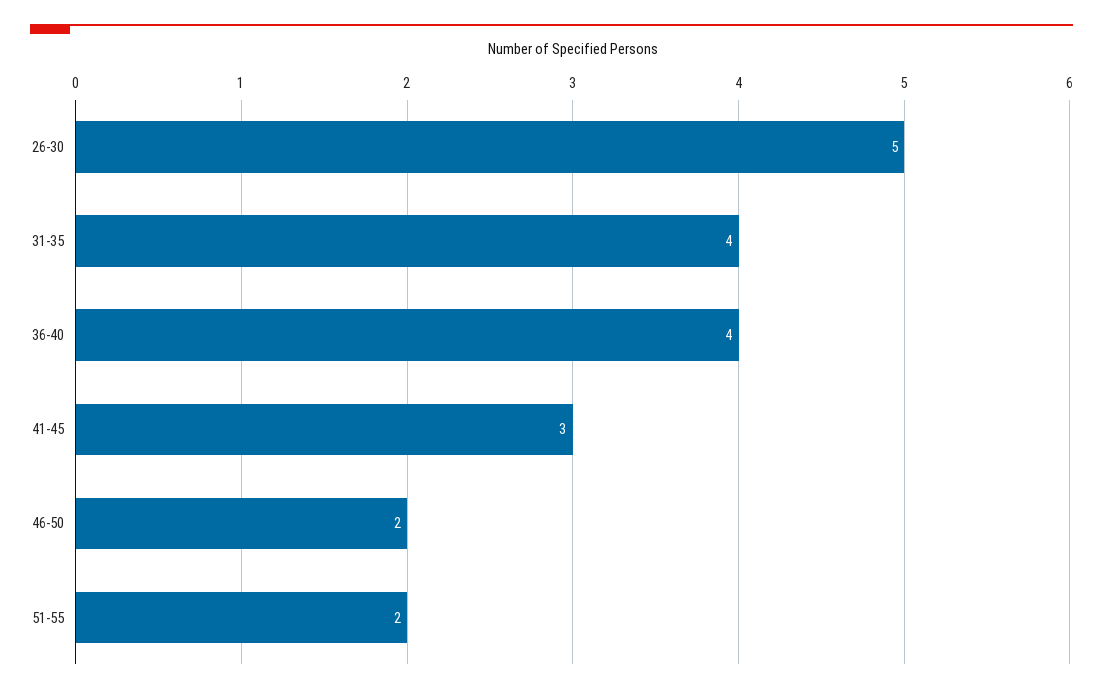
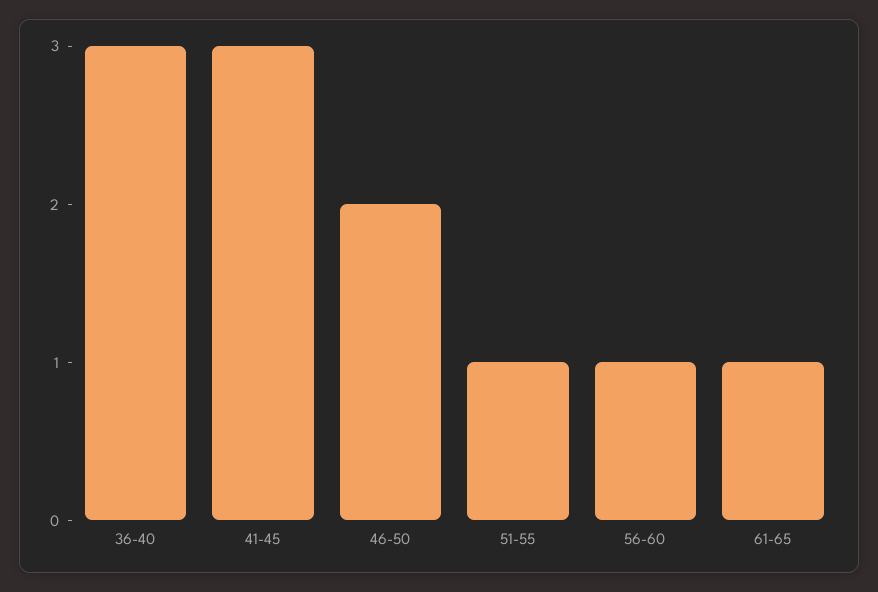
26-30: 5 -> none
31-35: 4 -> none
36-40: 4 -> 3
51-55: 2 -> 1
56-60: none -> 1
61-65: none -> 1

